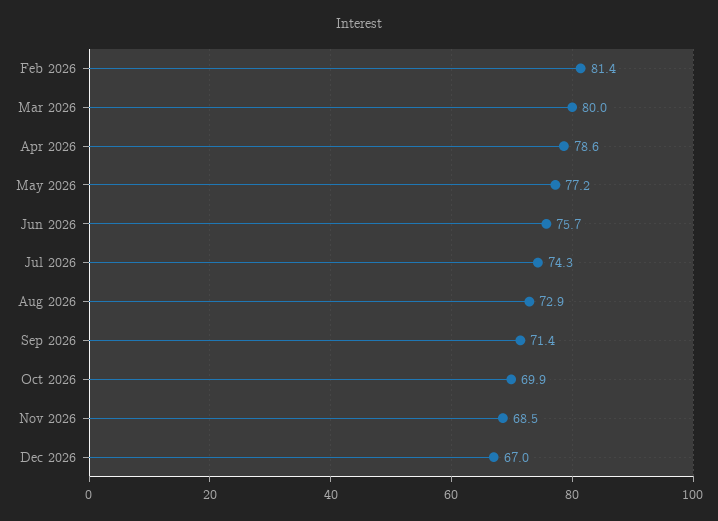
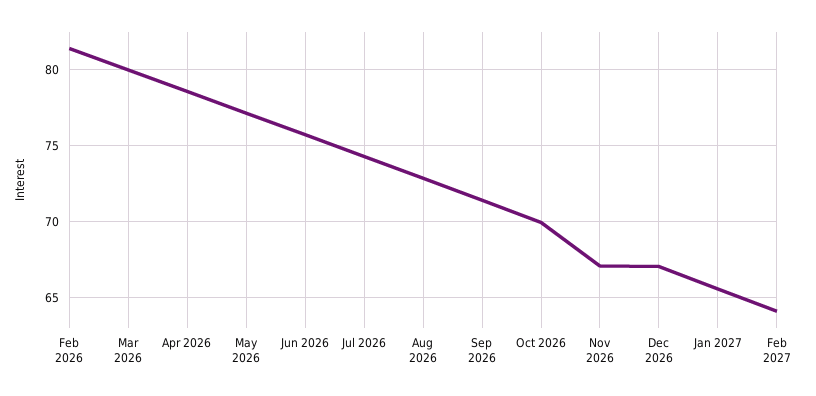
Nov 2026: 68.5 -> 67
Jan 2027: none -> 65.5
Feb 2027: none -> 64

